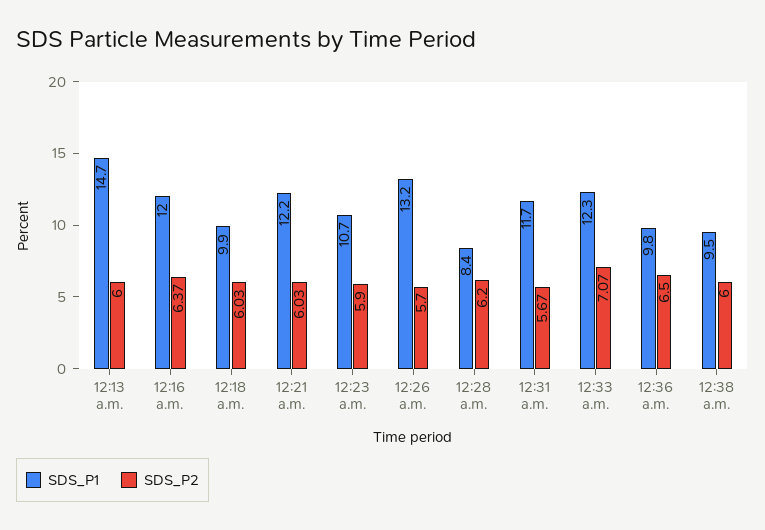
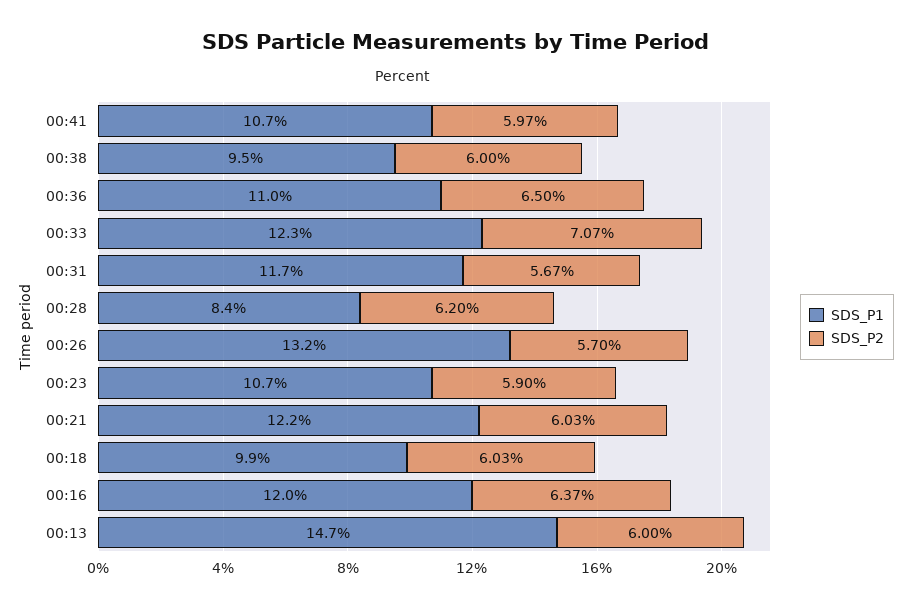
SDS_P1, 12:36 a.m.: 9.8 -> 11
SDS_P1, 00:41: none -> 10.7
SDS_P2, 00:41: none -> 5.97

